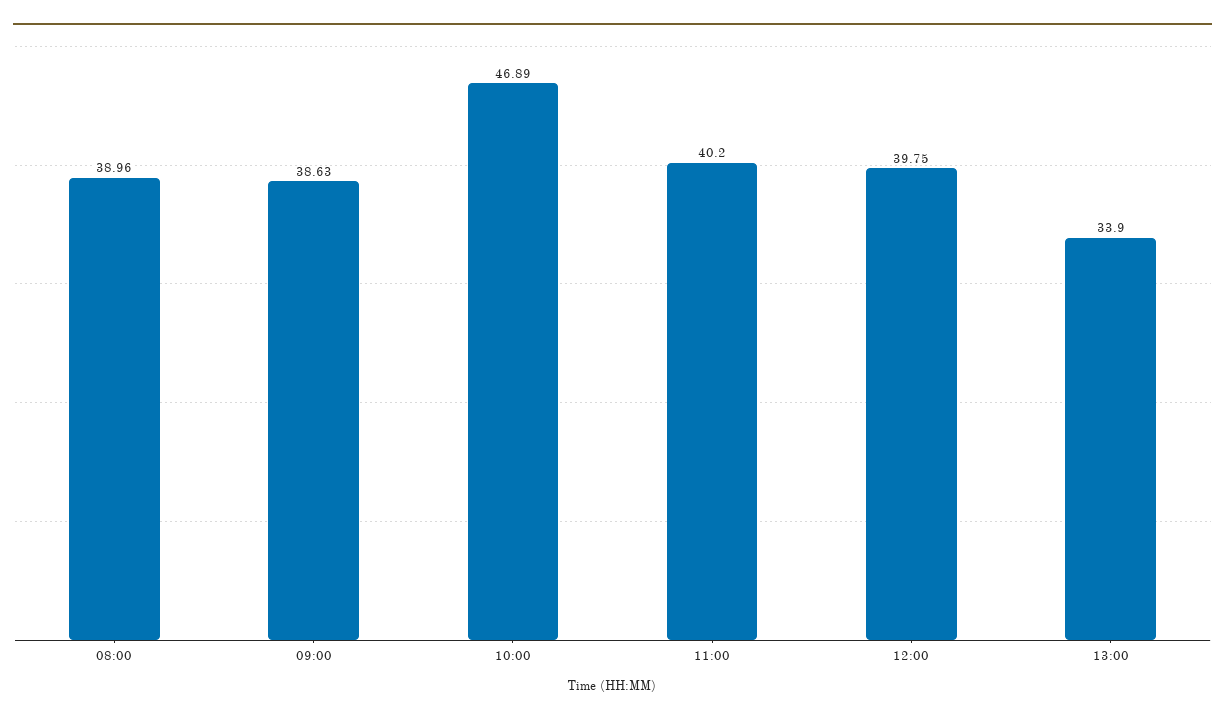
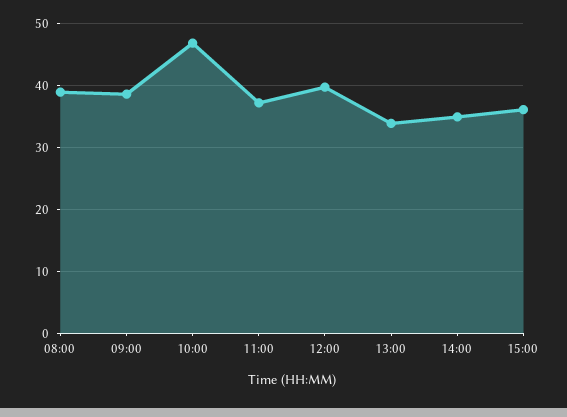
11:00: 40.2 -> 37
14:00: none -> 35
15:00: none -> 36

